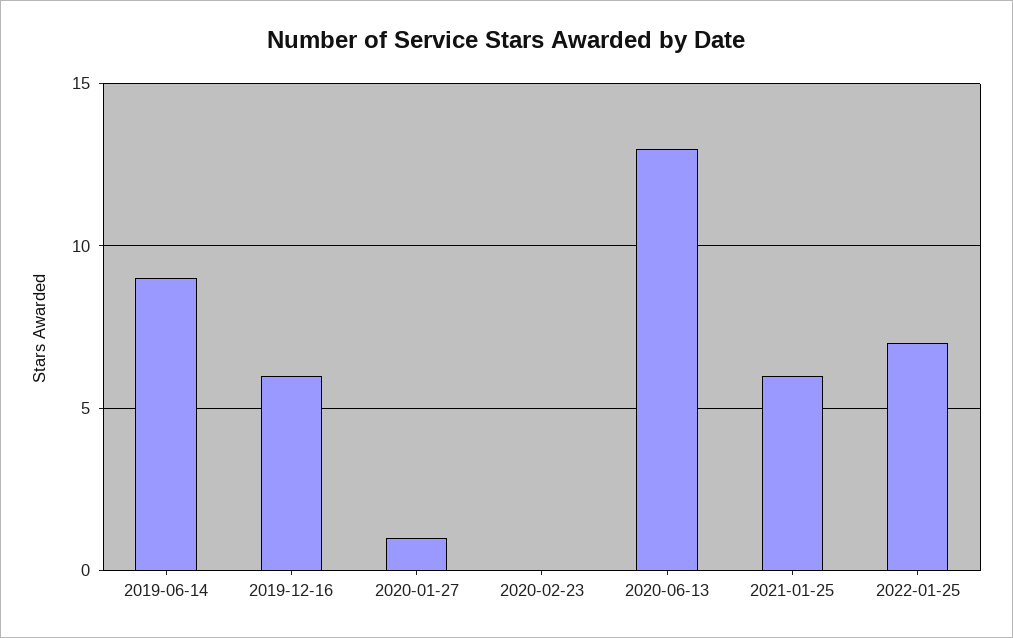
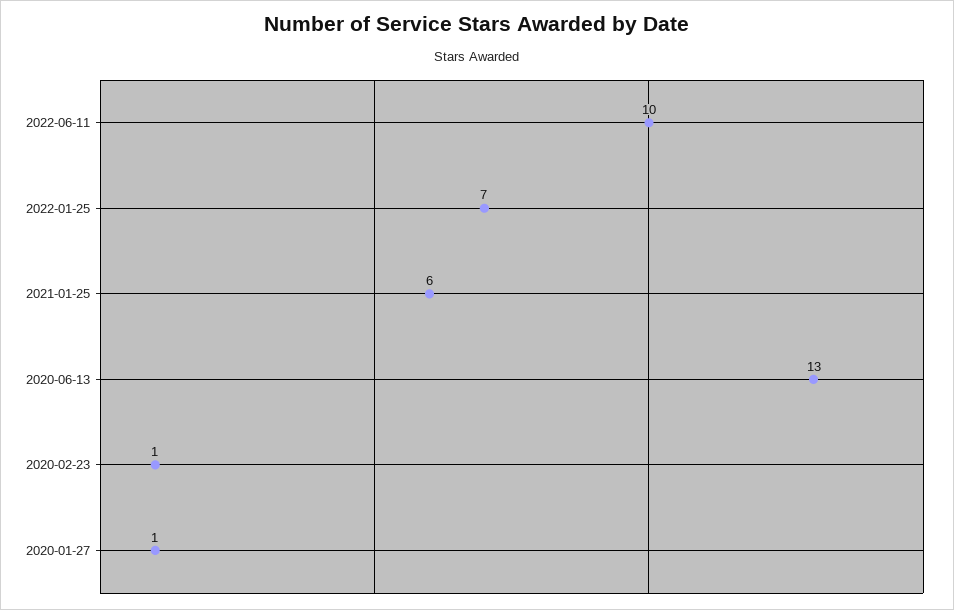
2019-06-14: 9 -> none
2019-12-16: 6 -> none
2020-02-23: 0 -> 1
2022-06-11: none -> 10

